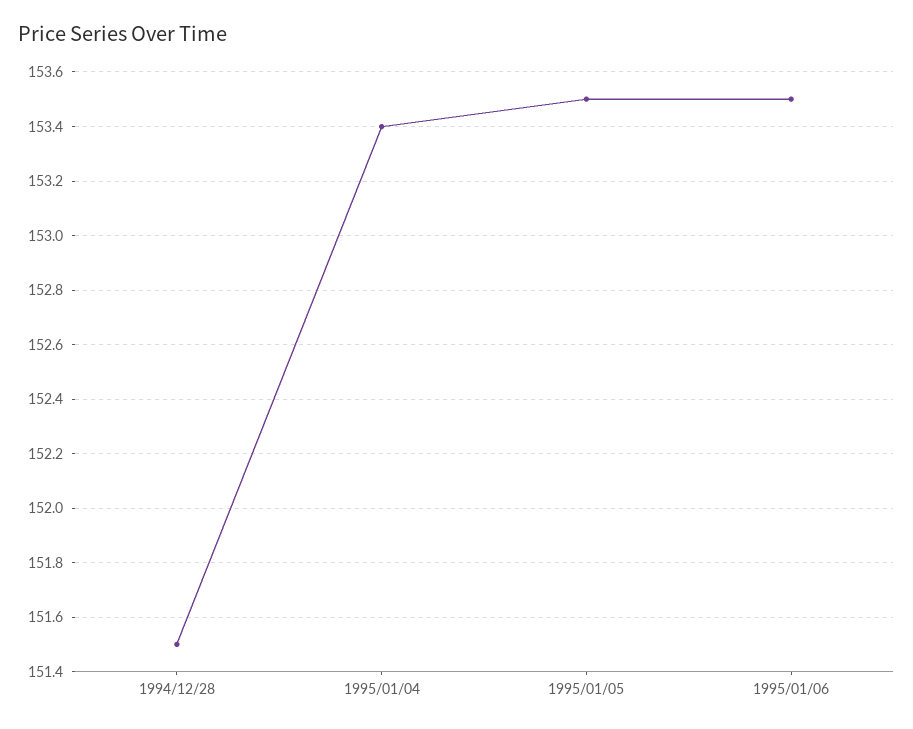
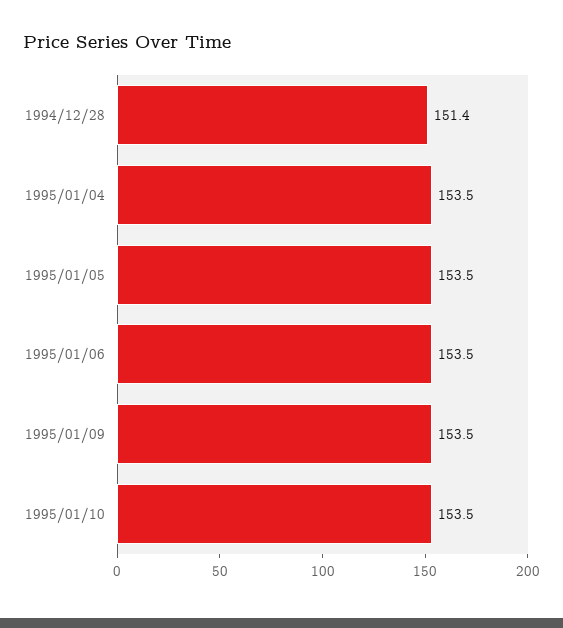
1994/12/28: 151.5 -> 151.4
1995/01/04: 153.4 -> 153.5
1995/01/09: none -> 153.5
1995/01/10: none -> 153.5

